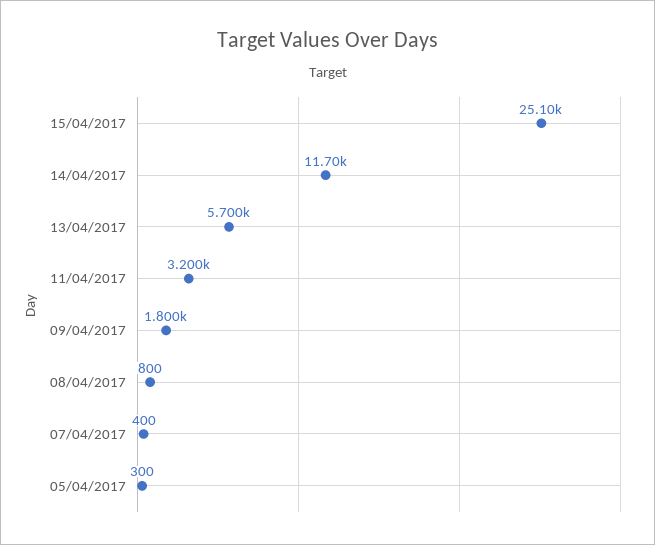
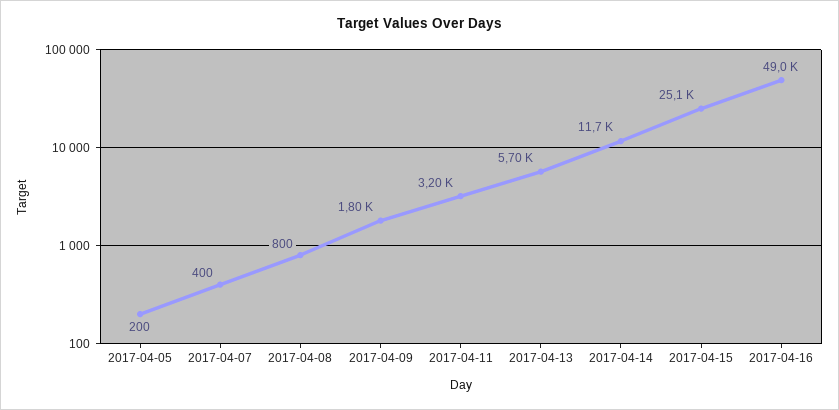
05/04/2017: 300 -> 200
2017-04-16: none -> 49000

